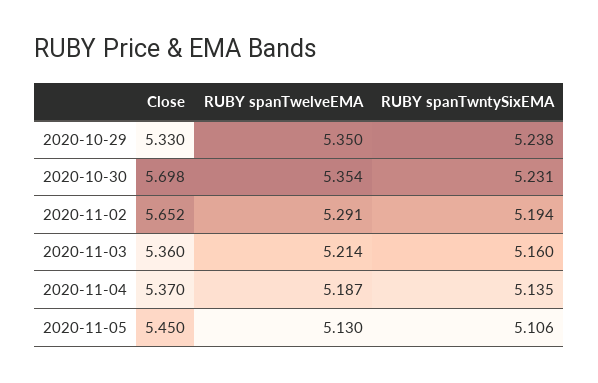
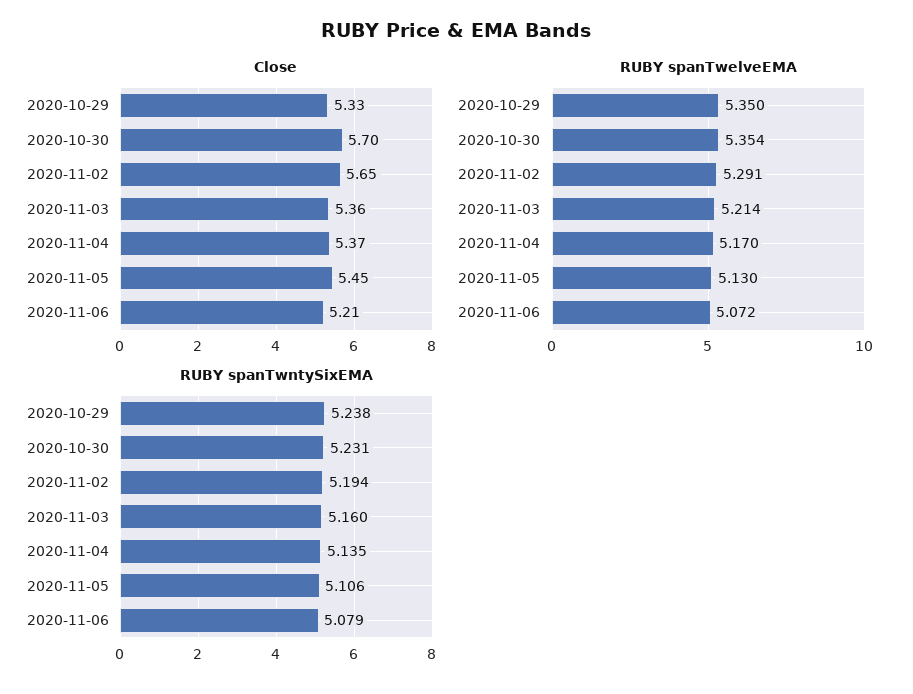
RUBY spanTwelveEMA, 2020-11-04: 5.187 -> 5.17
Close, 2020-11-06: none -> 5.21
RUBY spanTwelveEMA, 2020-11-06: none -> 5.072
RUBY spanTwntySixEMA, 2020-11-06: none -> 5.079

